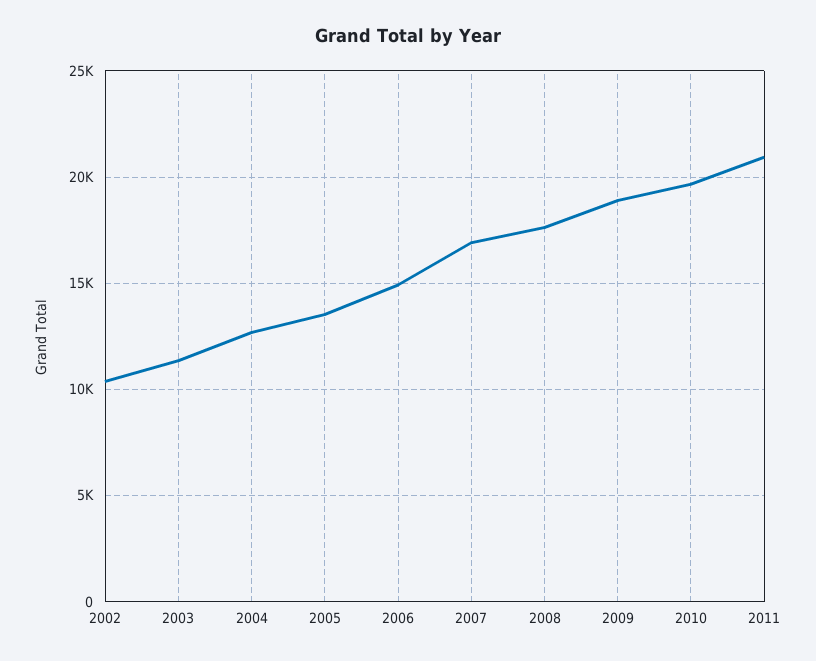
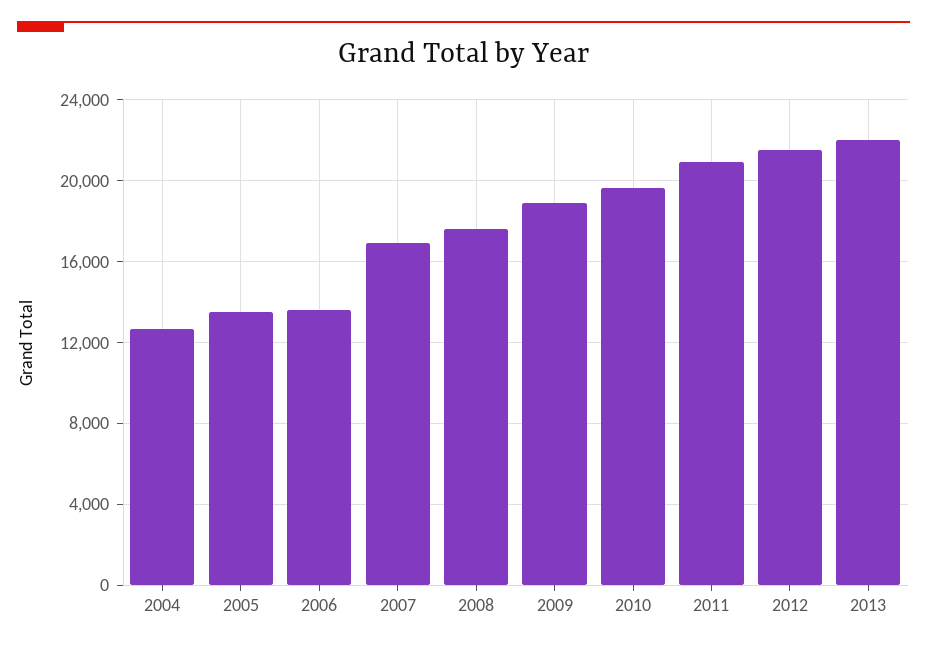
2002: 10500 -> none
2003: 11500 -> none
2006: 15000 -> 13500
2012: none -> 21500
2013: none -> 22000

